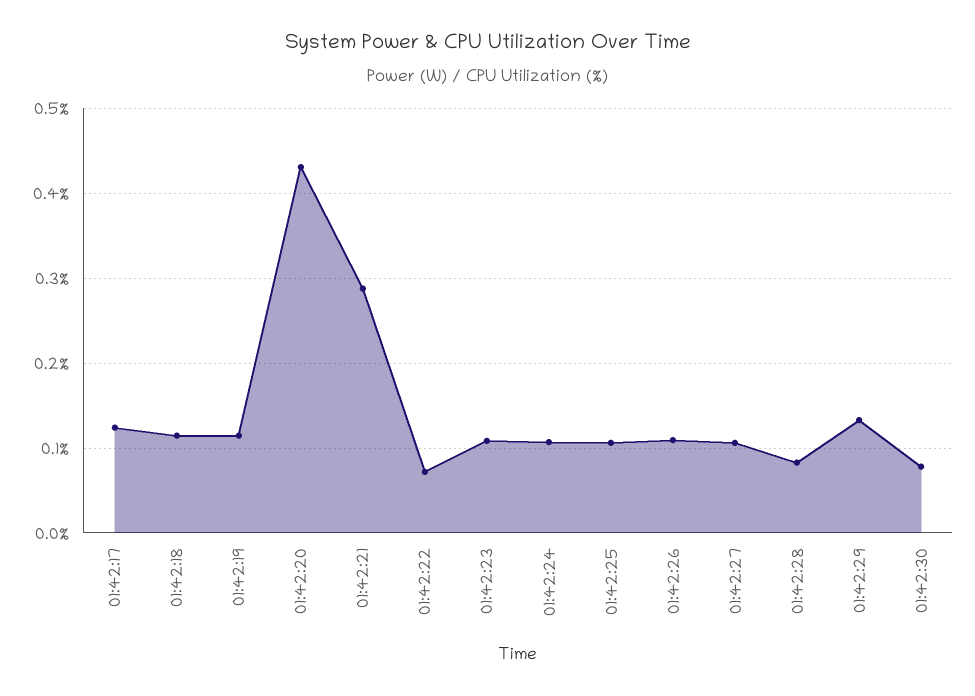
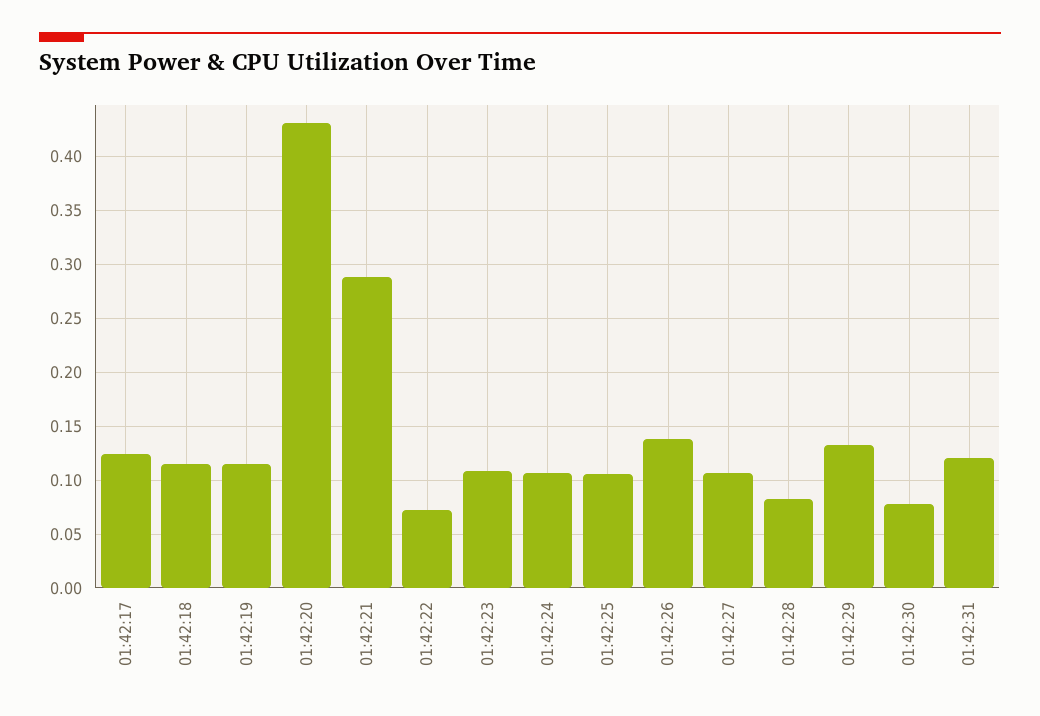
01:42:26: 0.11 -> 0.14
01:42:31: none -> 0.12

